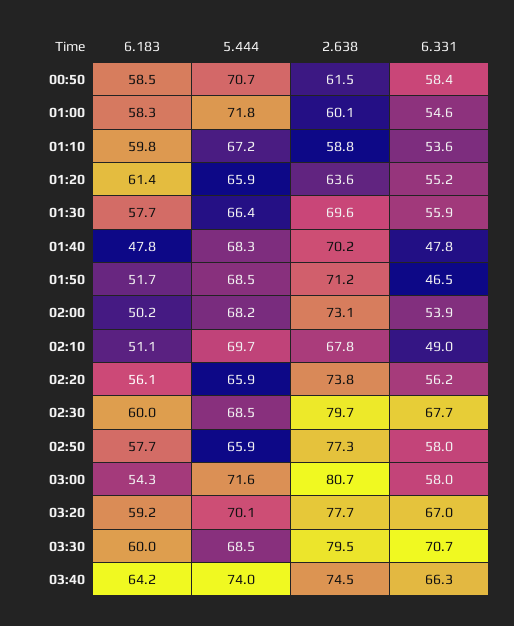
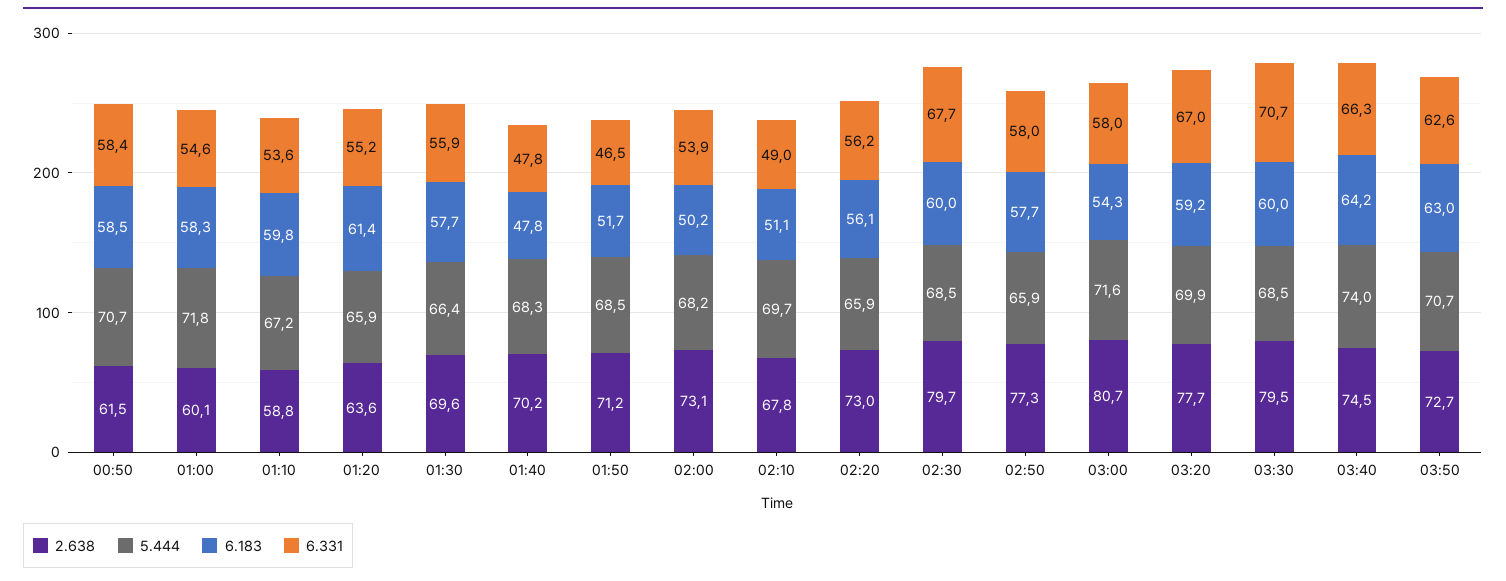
2.638, 02:20: 73.8 -> 73
5.444, 03:20: 70.1 -> 69.9
2.638, 03:50: none -> 72.7
5.444, 03:50: none -> 70.7
6.183, 03:50: none -> 63
6.331, 03:50: none -> 62.6

